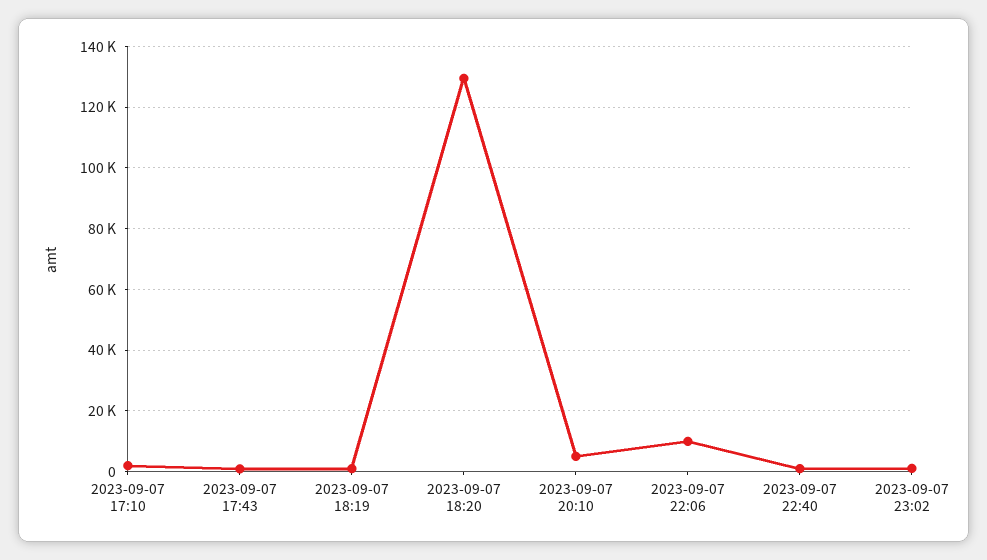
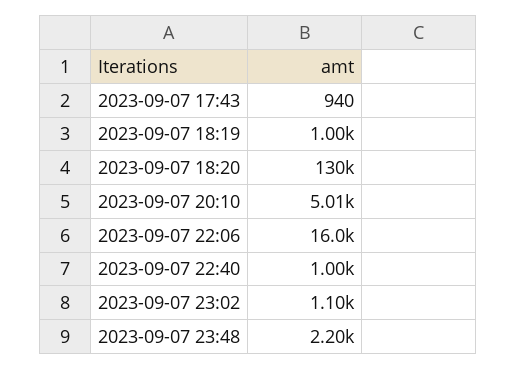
2023-09-07 17:10: 2000 -> none
2023-09-07 22:06: 10000 -> 16000
2023-09-07 23:48: none -> 2200

